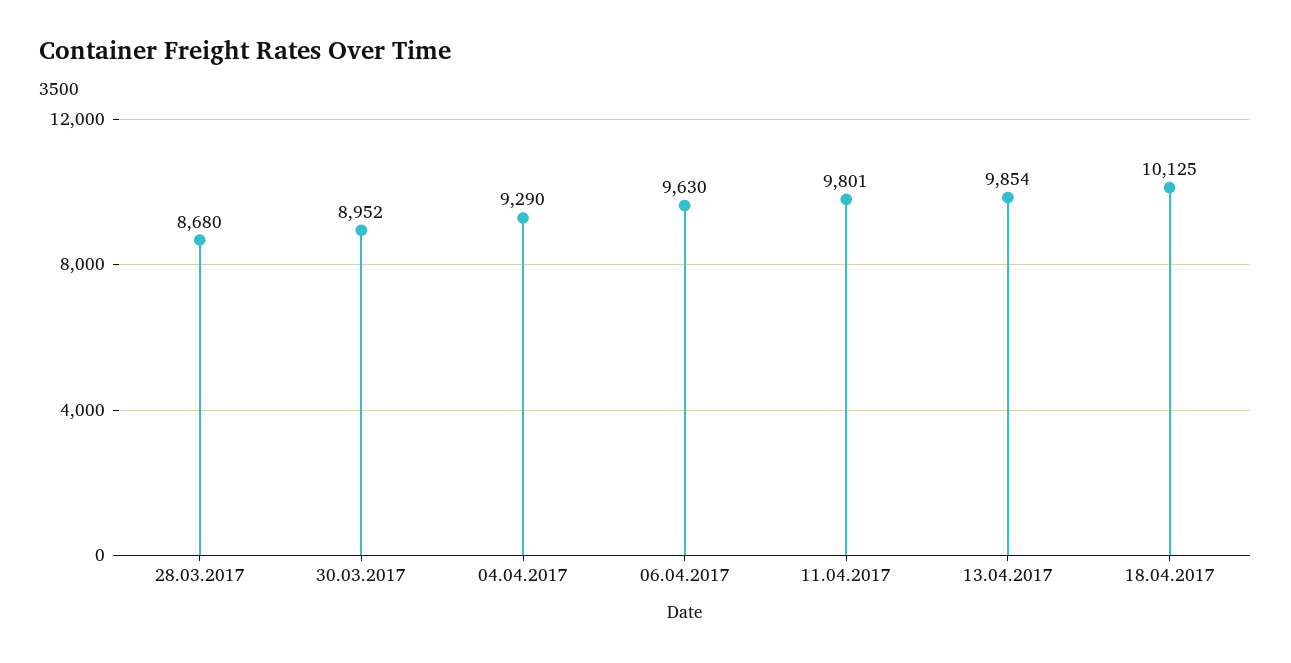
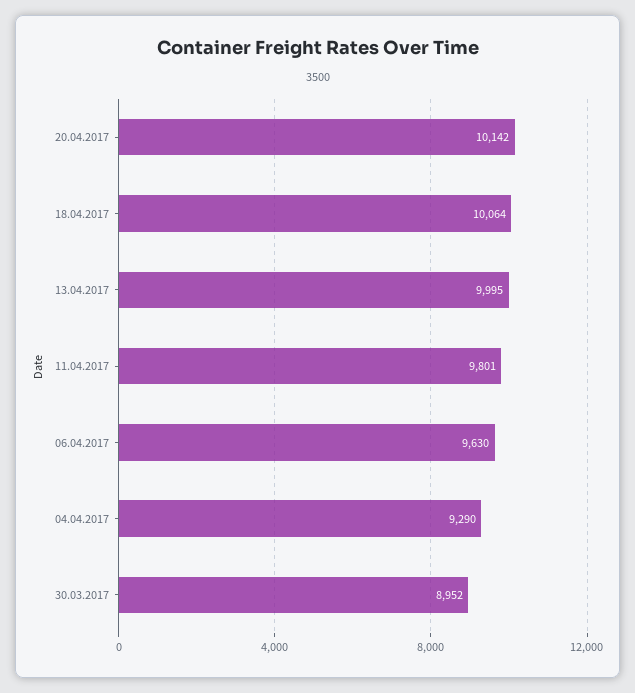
28.03.2017: 8680 -> none
13.04.2017: 9854 -> 9995
18.04.2017: 10125 -> 10064
20.04.2017: none -> 10142

